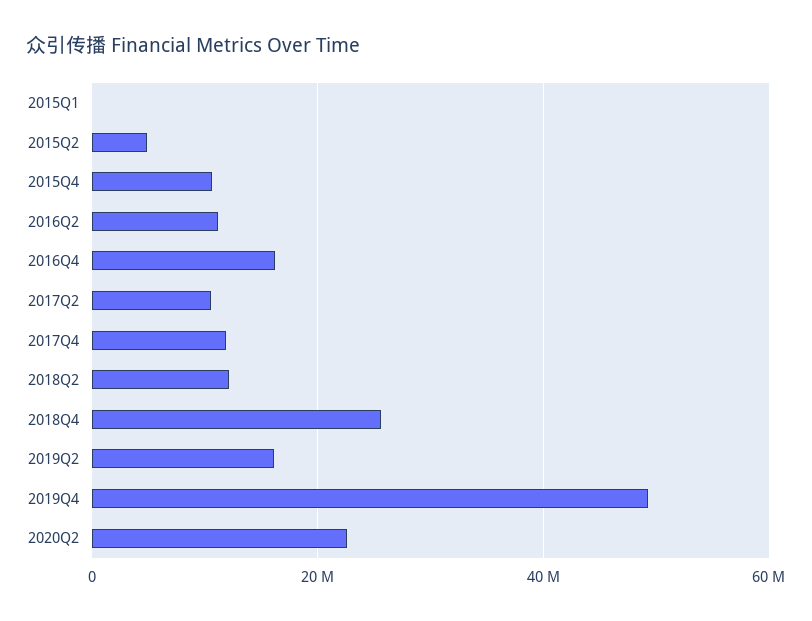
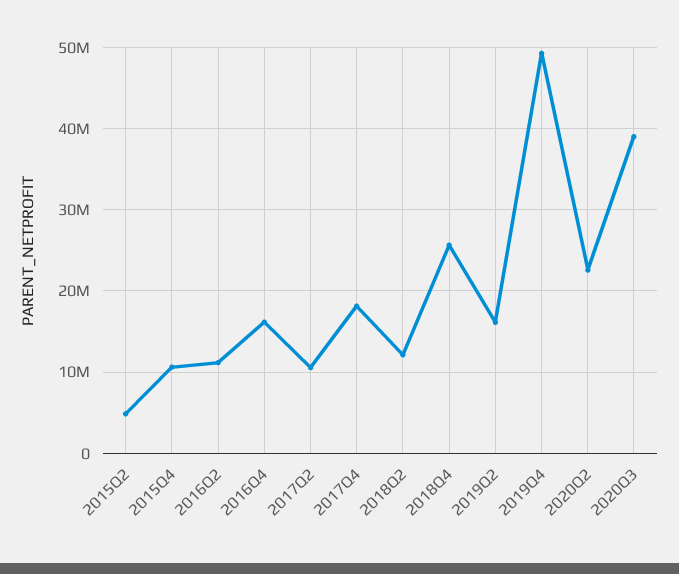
2015Q1: 0 -> none
2017Q4: 12000000 -> 18000000
2020Q3: none -> 39000000

